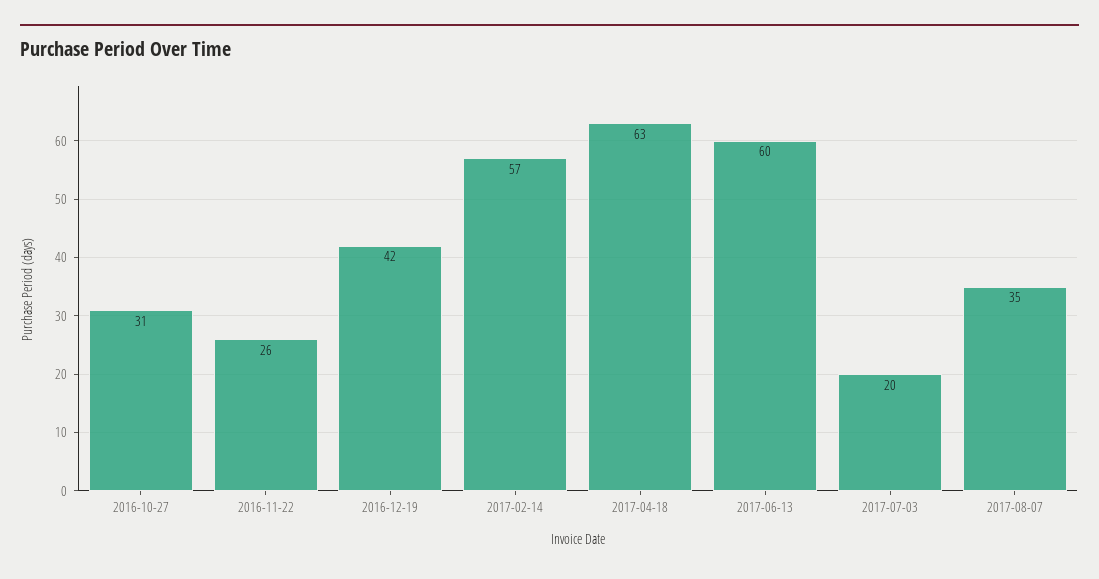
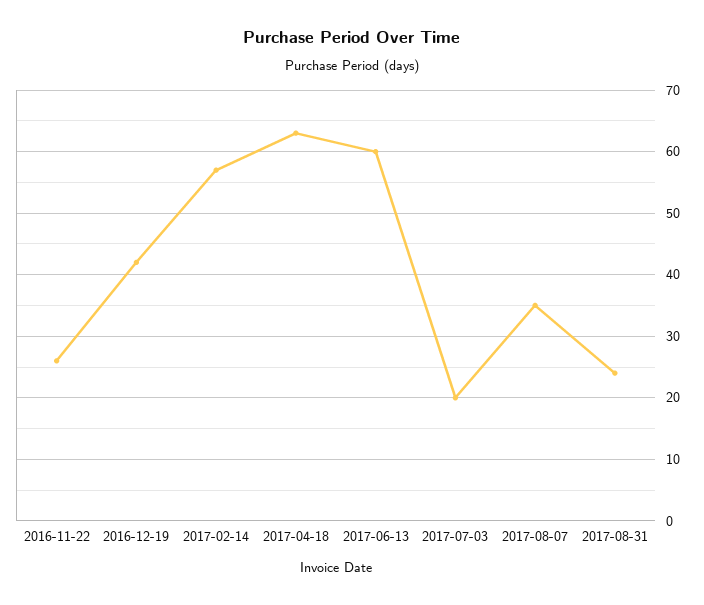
2016-10-27: 31 -> none
2017-08-31: none -> 24

